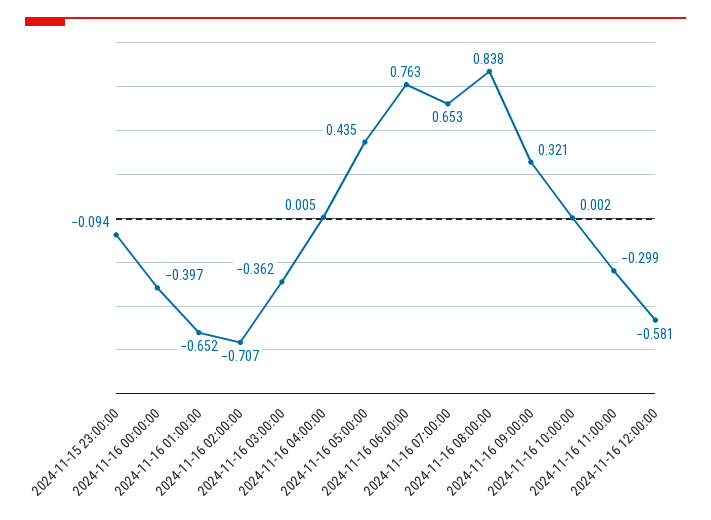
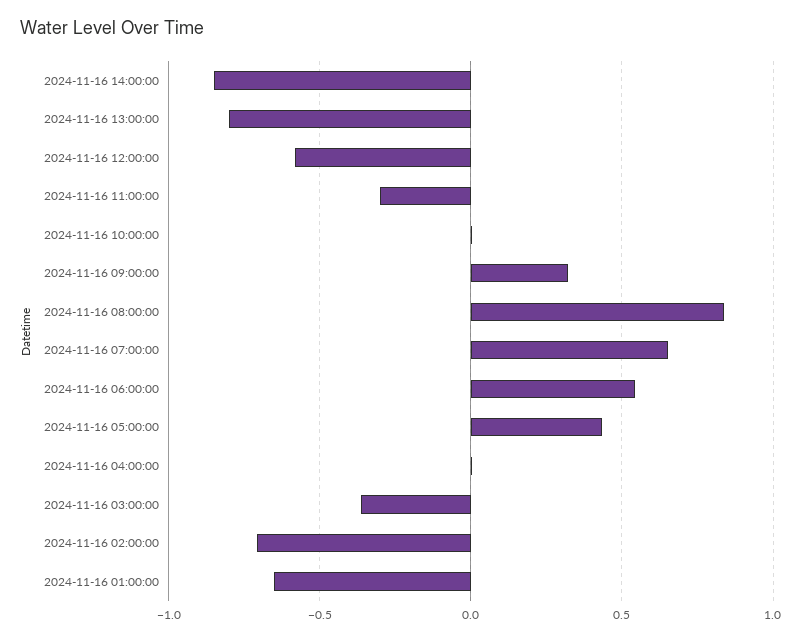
2024-11-15 23:00:00: -0.094 -> none
2024-11-16 00:00:00: -0.397 -> none
2024-11-16 06:00:00: 0.763 -> 0.55
2024-11-16 14:00:00: none -> -0.85
2024-11-16 13:00:00: none -> -0.8

